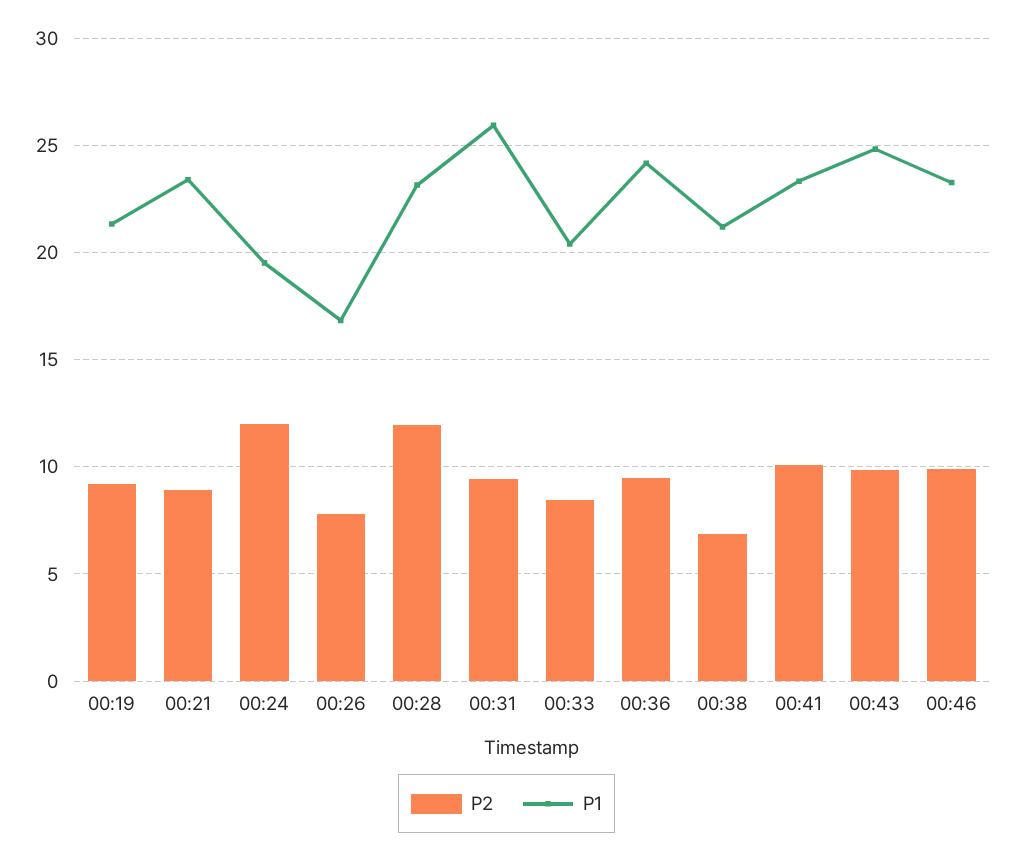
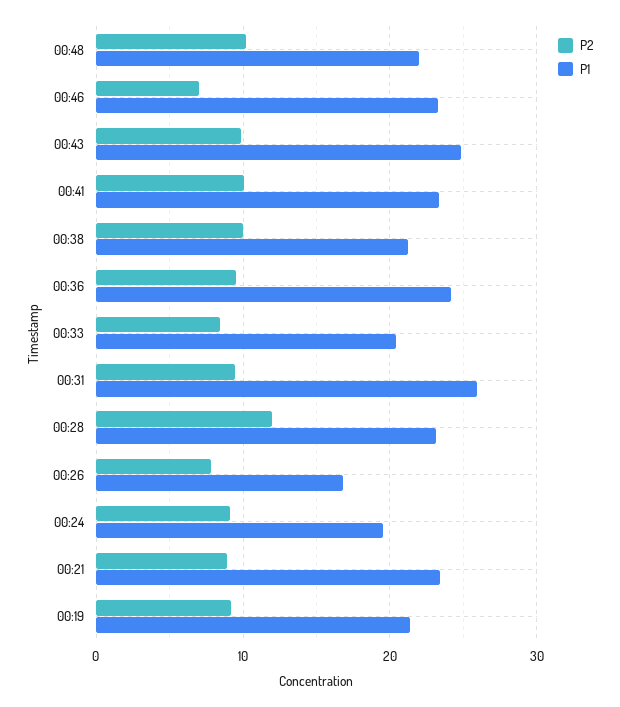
P2, 00:24: 12 -> 9
P2, 00:38: 7 -> 10
P2, 00:46: 10 -> 7
P2, 00:48: none -> 10
P1, 00:48: none -> 22

